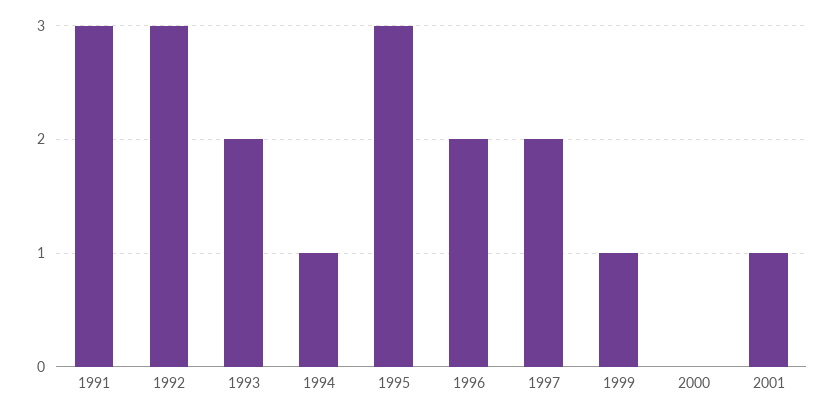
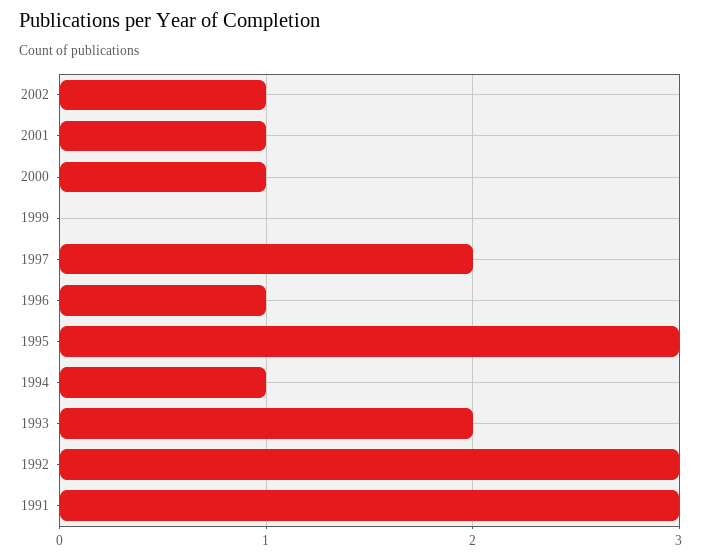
1996: 2 -> 1
1999: 1 -> 0
2000: 0 -> 1
2002: none -> 1

